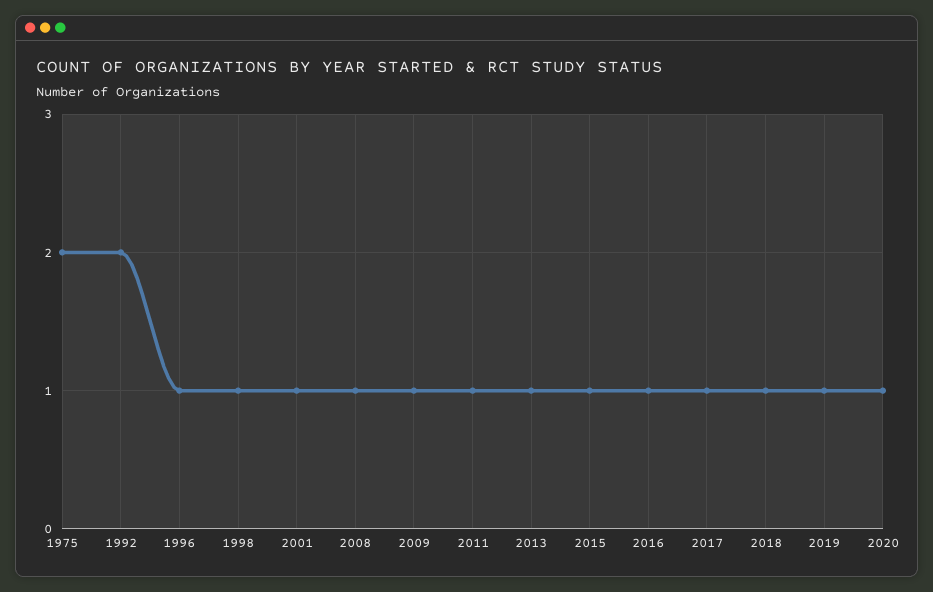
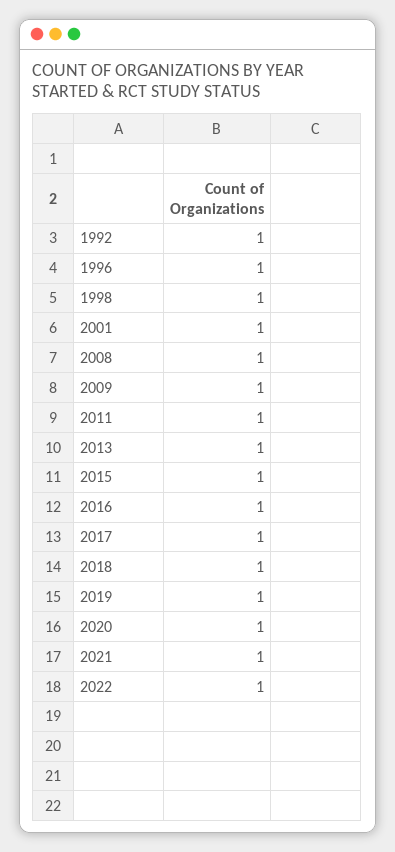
1975: 2 -> none
1992: 2 -> 1
2021: none -> 1
2022: none -> 1

